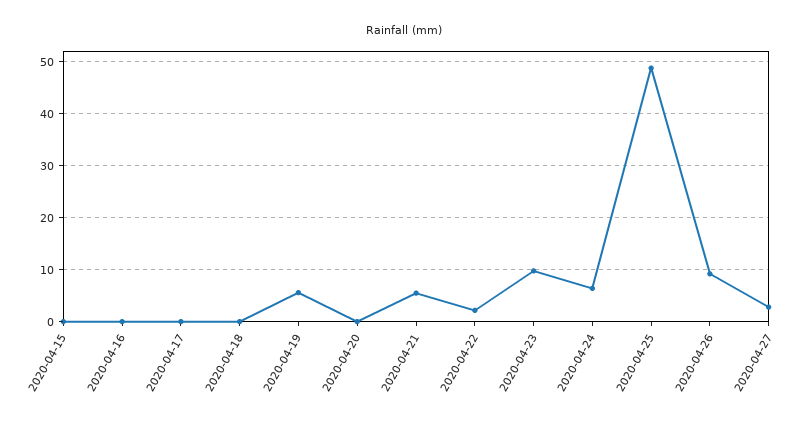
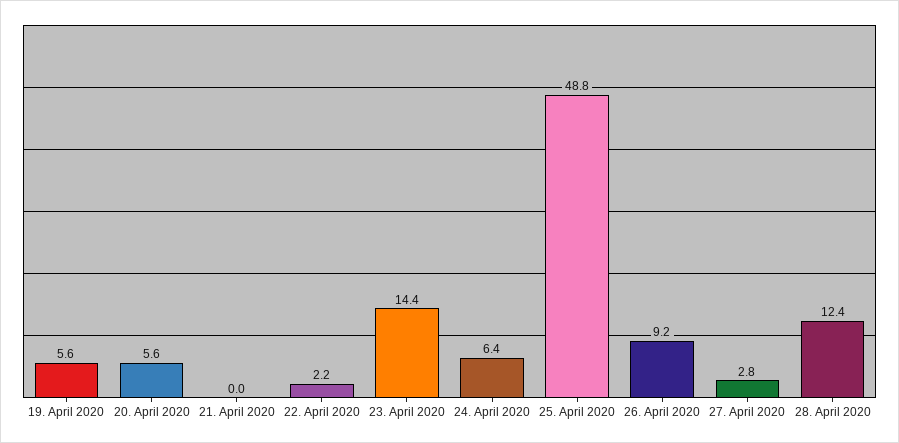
2020-04-15: 0 -> none
2020-04-16: 0 -> none
2020-04-17: 0 -> none
2020-04-18: 0 -> none
2020-04-20: 0 -> 5.6
2020-04-21: 6 -> 0
2020-04-23: 10 -> 14.4
28. April 2020: none -> 12.4

